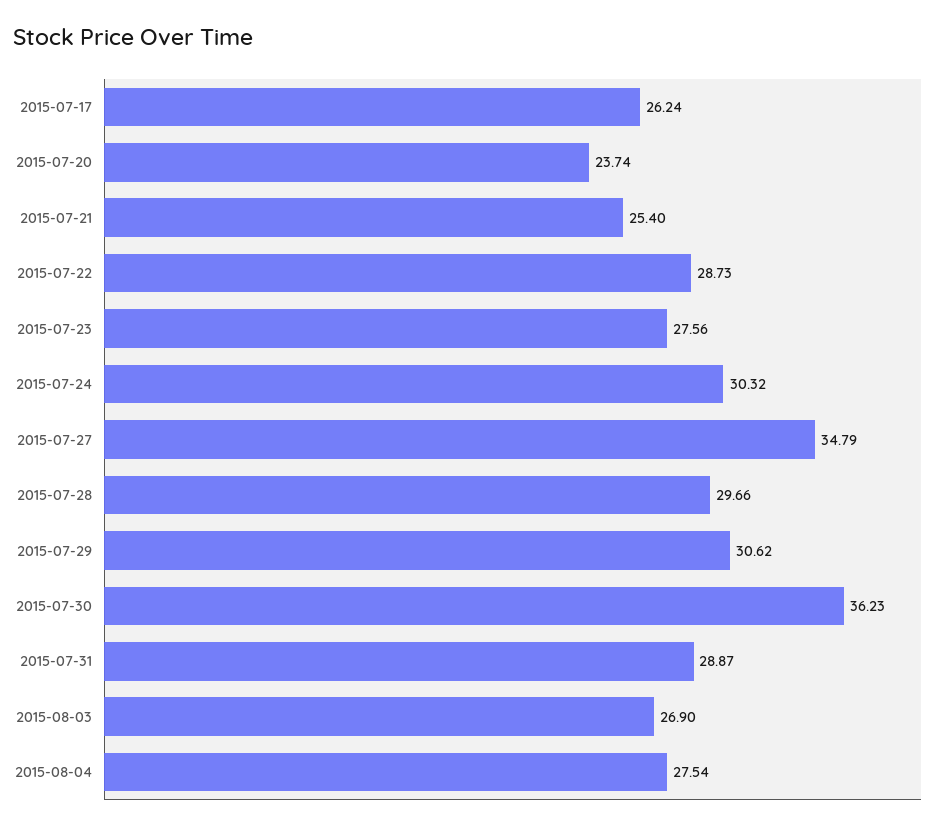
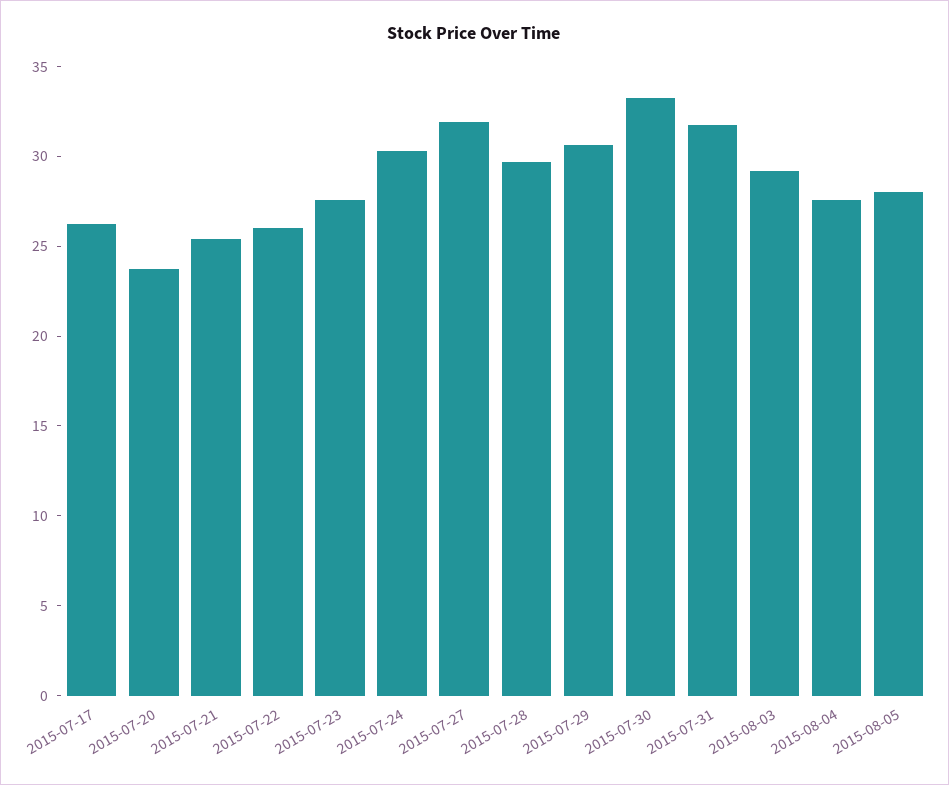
2015-07-22: 28.73 -> 26
2015-07-27: 34.79 -> 32
2015-07-30: 36.23 -> 33
2015-07-31: 28.87 -> 32
2015-08-03: 26.9 -> 29
2015-08-05: none -> 28

